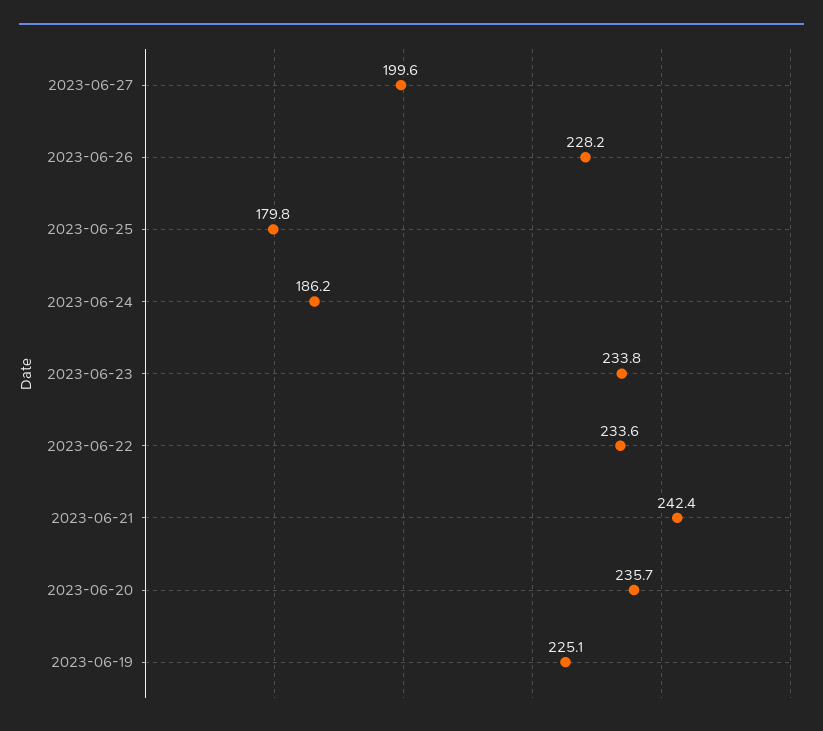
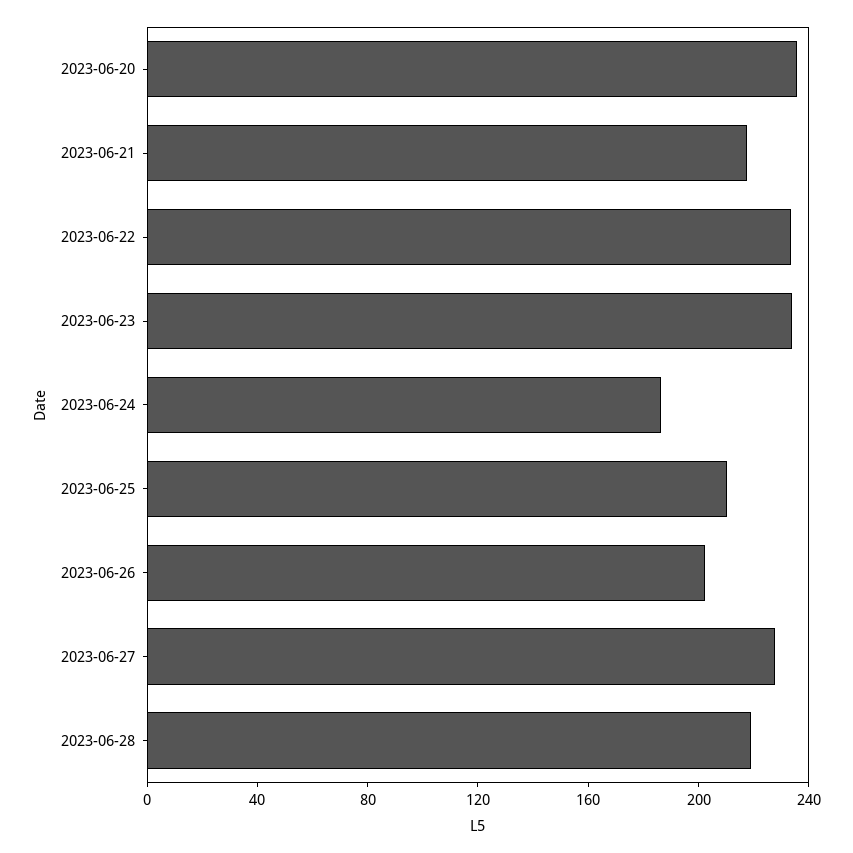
2023-06-27: 199.6 -> 230
2023-06-26: 228.2 -> 200
2023-06-25: 179.8 -> 210
2023-06-21: 242.4 -> 220
2023-06-19: 225.1 -> none
2023-06-28: none -> 220

